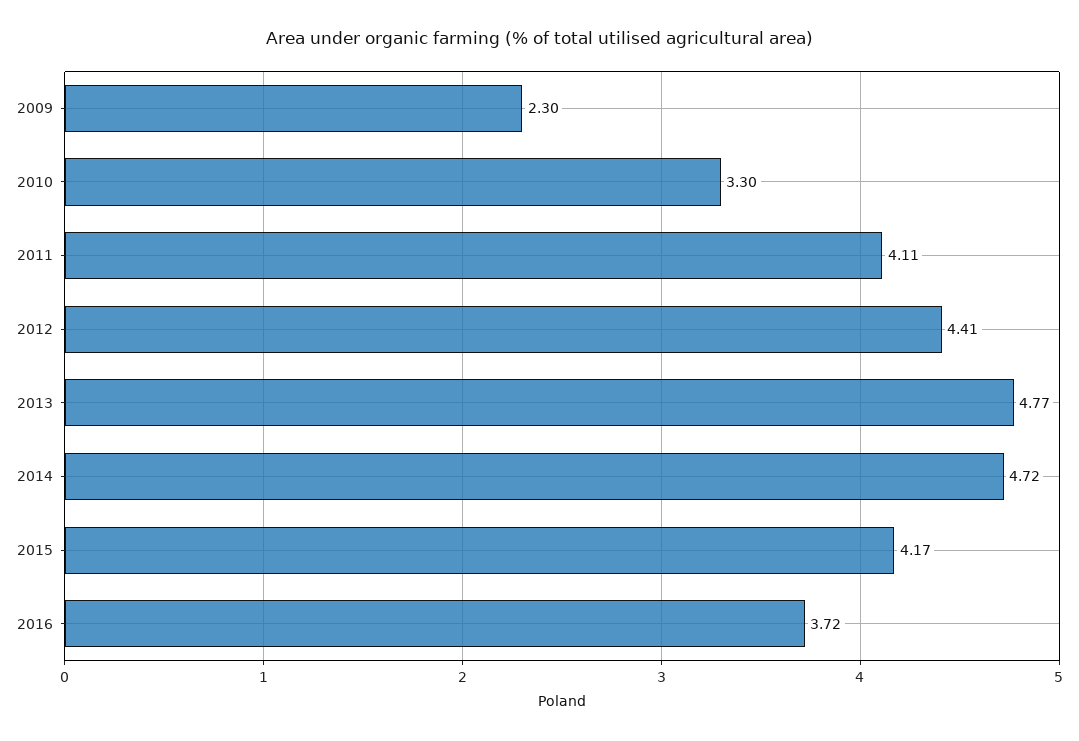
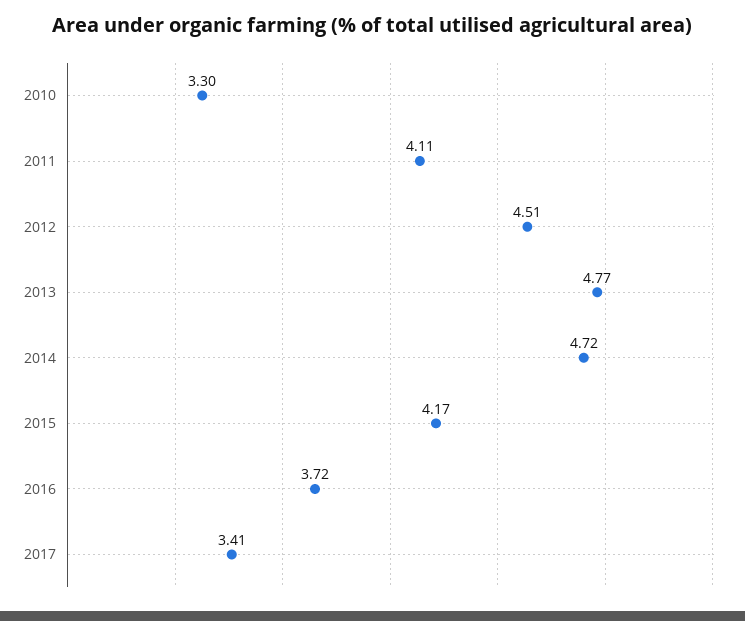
2009: 2.3 -> none
2012: 4.41 -> 4.51
2017: none -> 3.41

